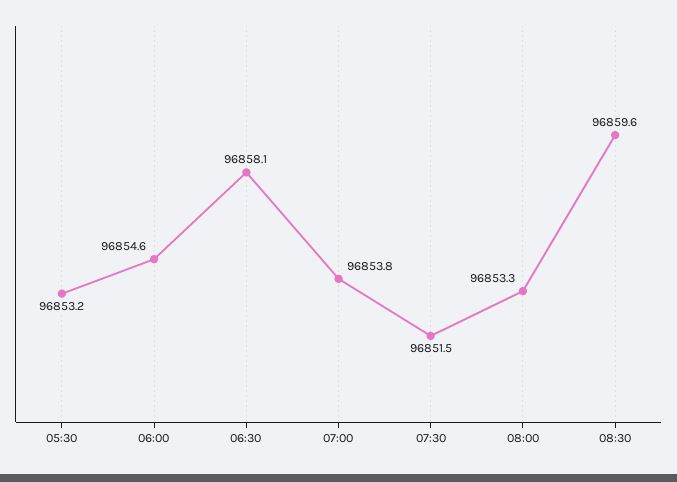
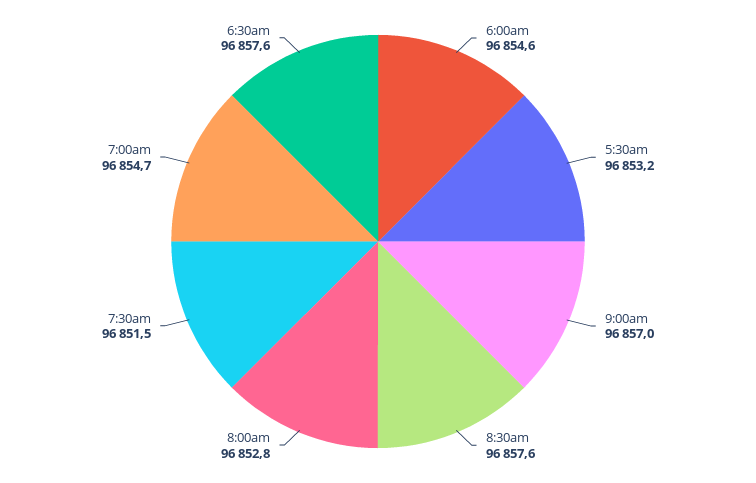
06:30: 96858.1 -> 96857.6
07:00: 96853.8 -> 96854.7
08:00: 96853.3 -> 96852.8
08:30: 96859.6 -> 96857.6
9:00am: none -> 96857

